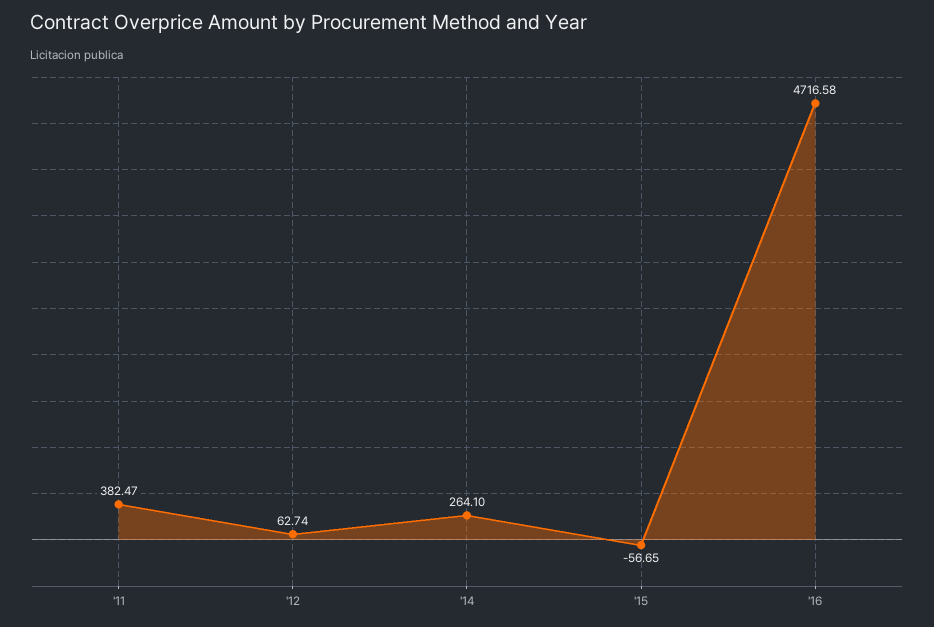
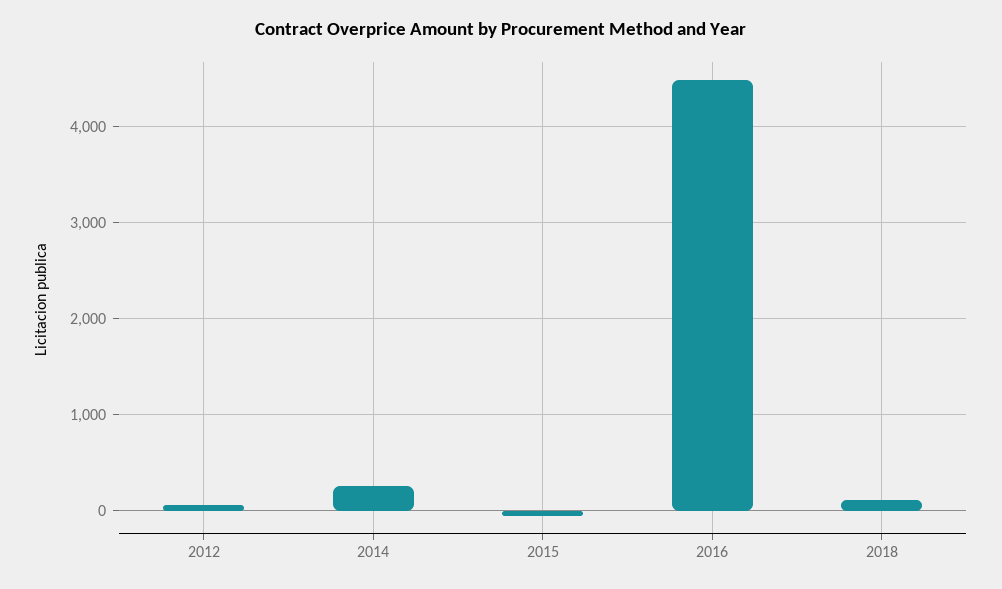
'11: 382.47 -> none
'16: 4716.58 -> 4500
2018: none -> 100

